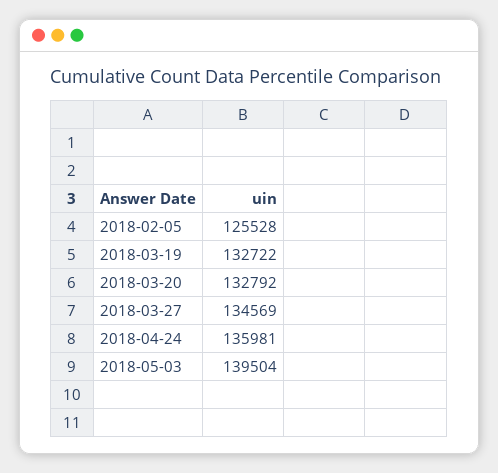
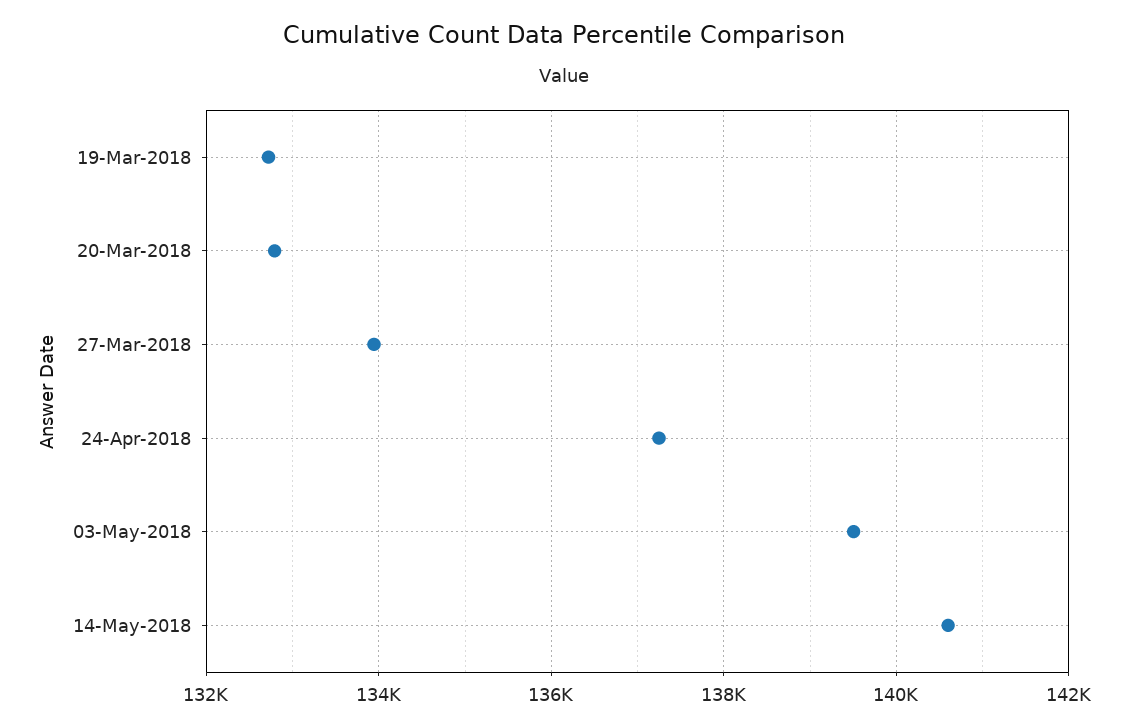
2018-02-05: 125528 -> none
2018-03-27: 134569 -> 134000
2018-04-24: 135981 -> 137200
14-May-2018: none -> 140600

